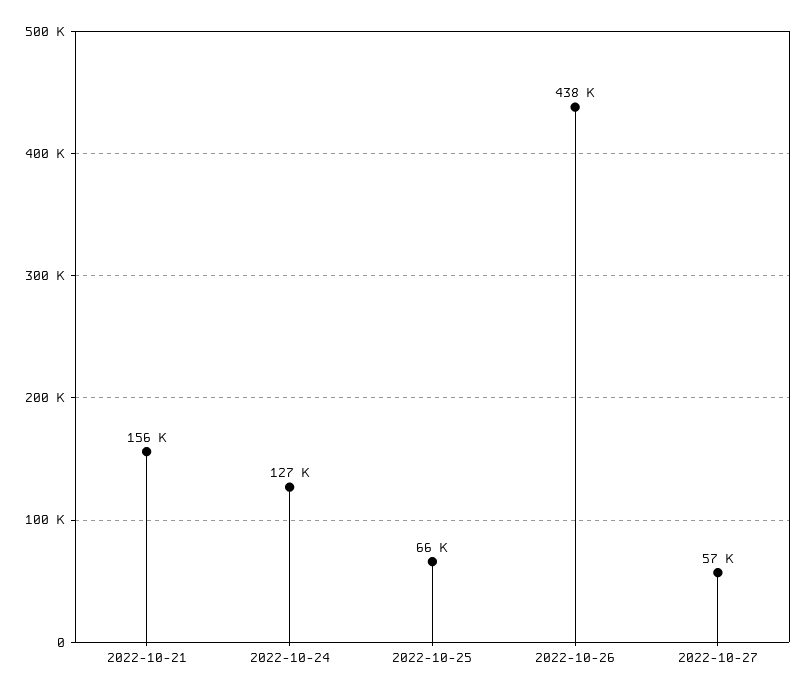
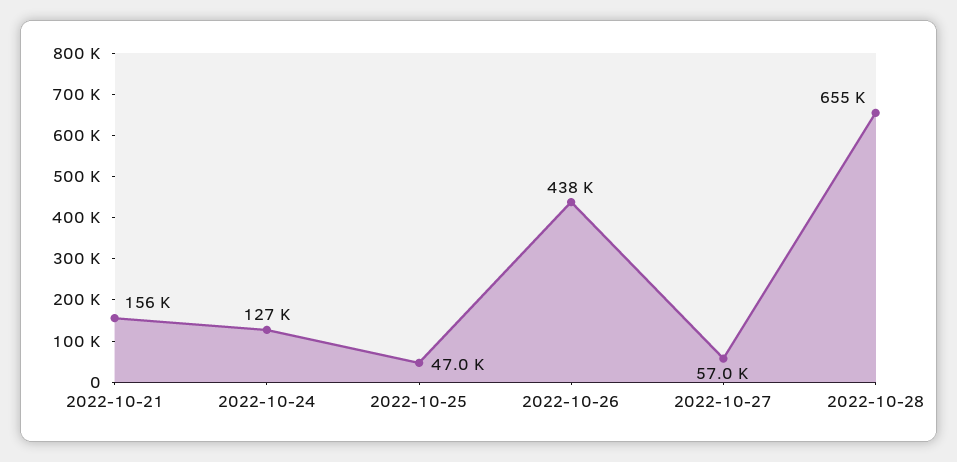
2022-10-25: 66000 -> 47000
2022-10-28: none -> 655000

